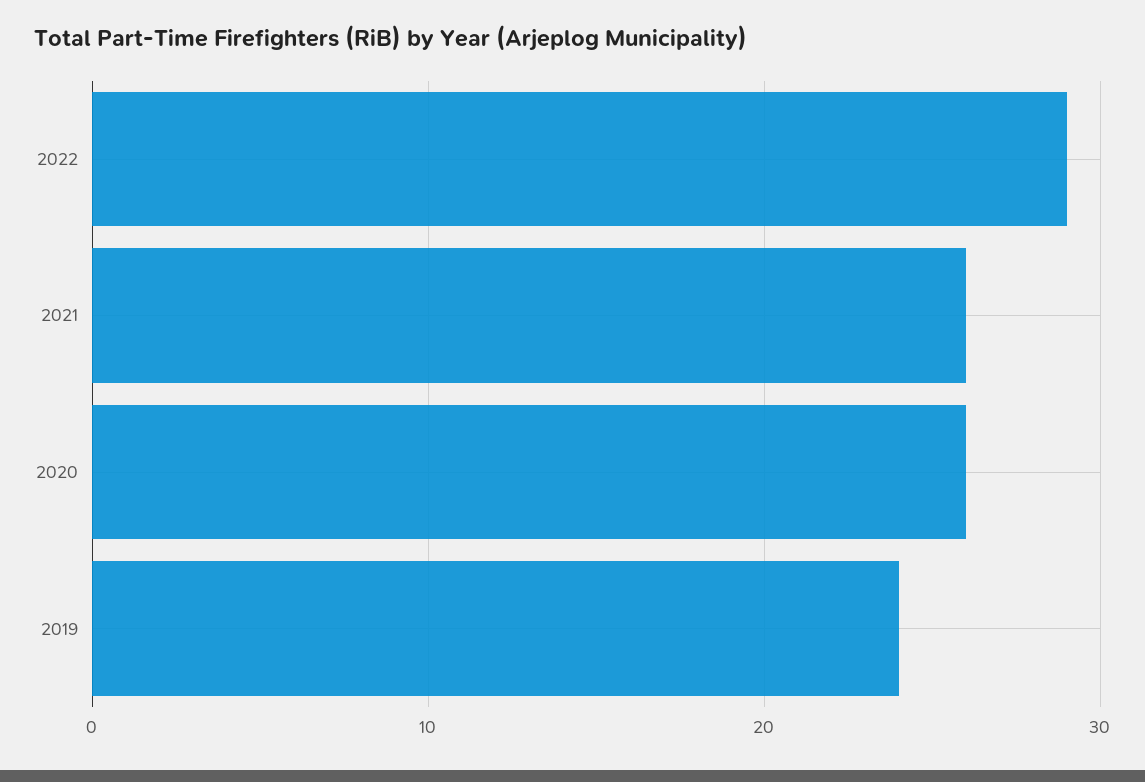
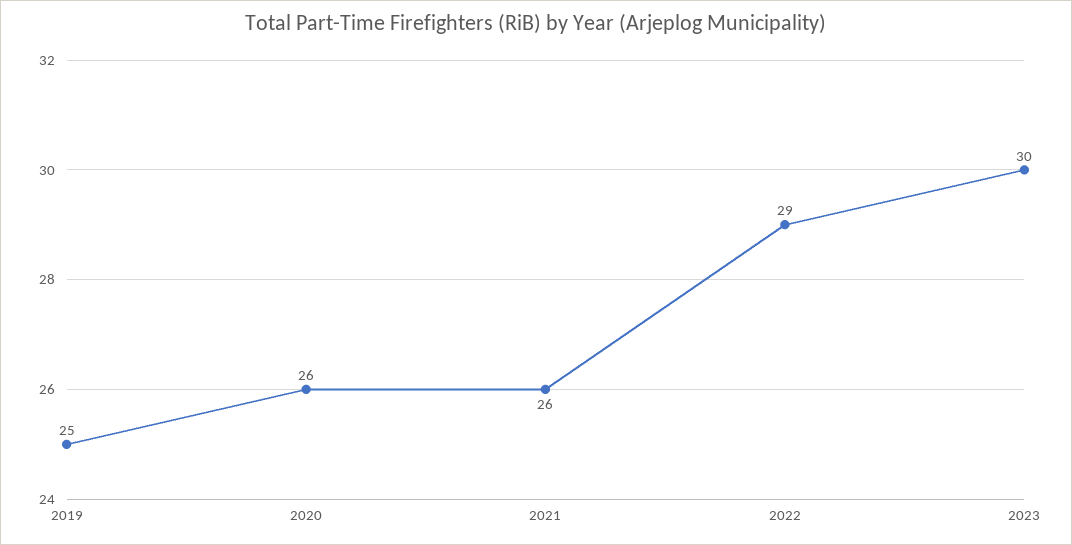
2019: 24 -> 25
2023: none -> 30

